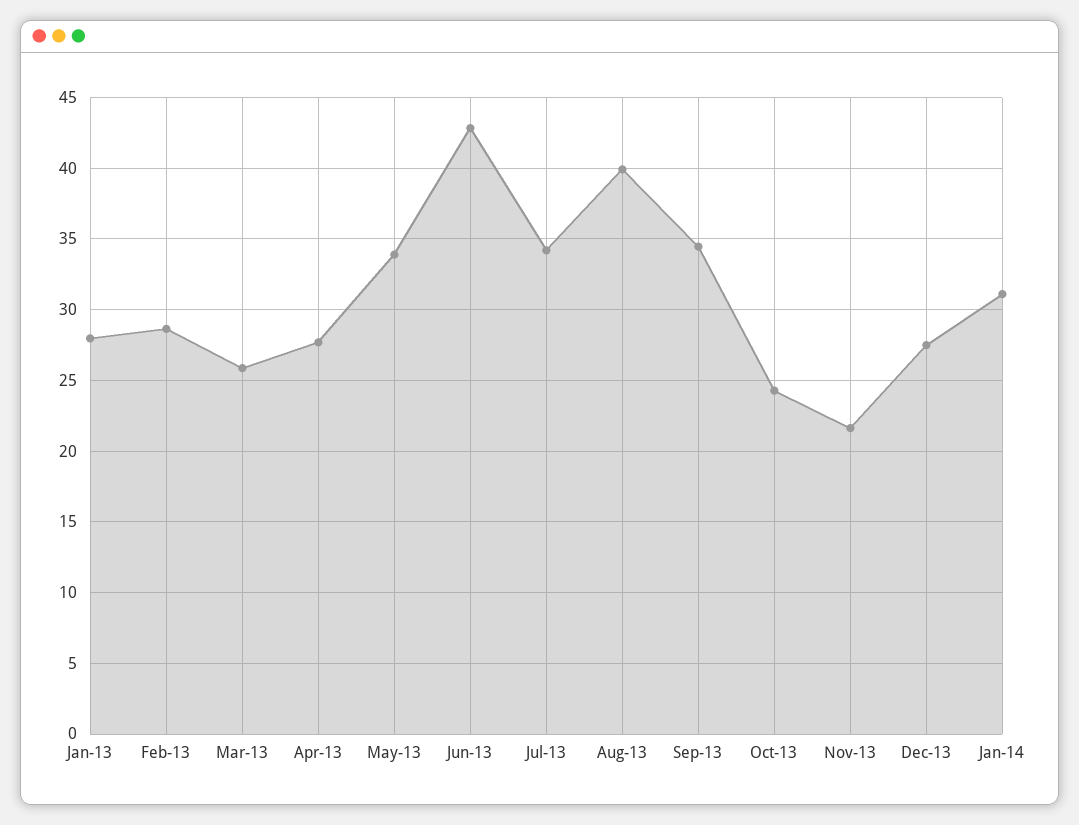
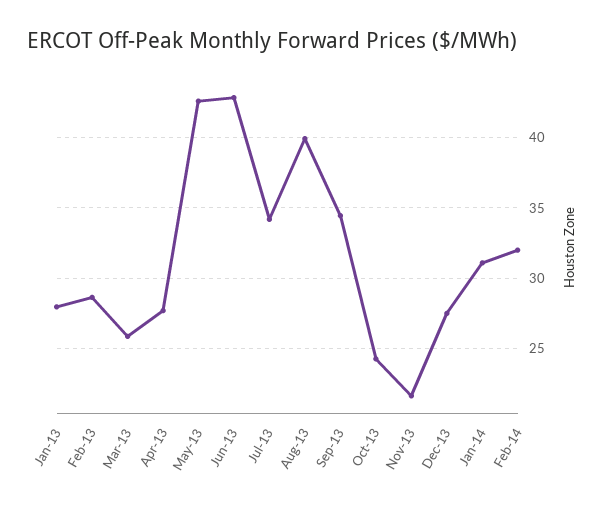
May-13: 34 -> 42.5
Feb-14: none -> 32

